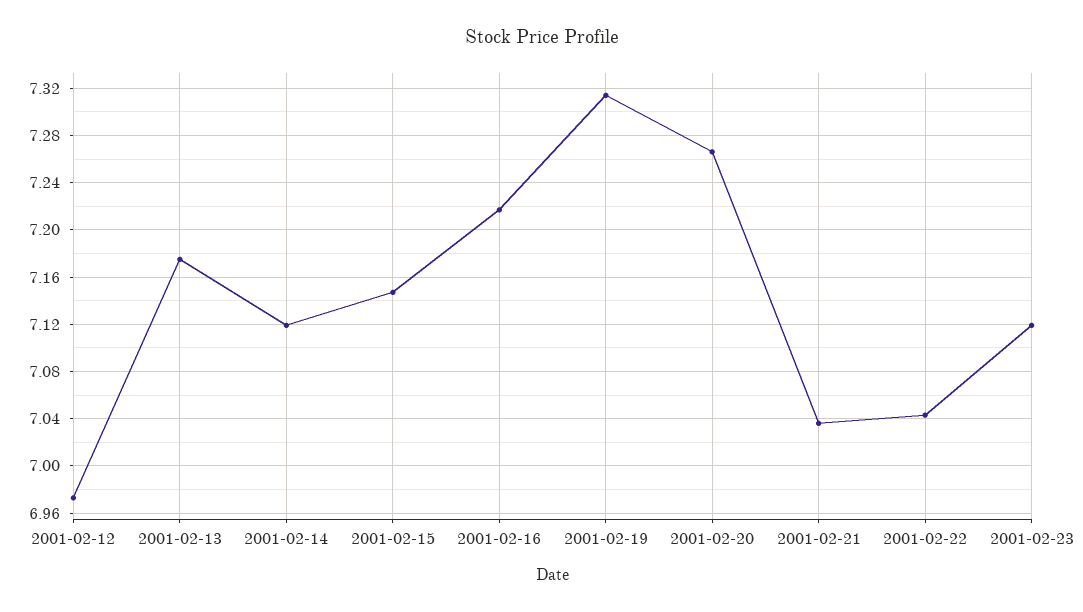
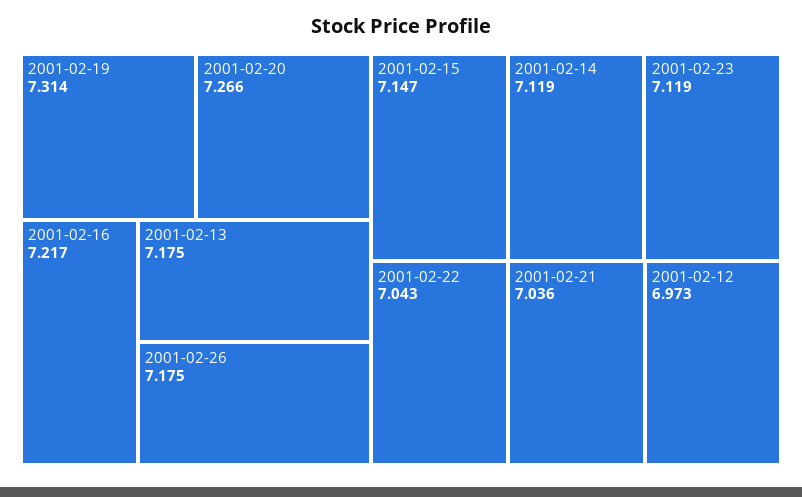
2001-02-26: none -> 7.175

